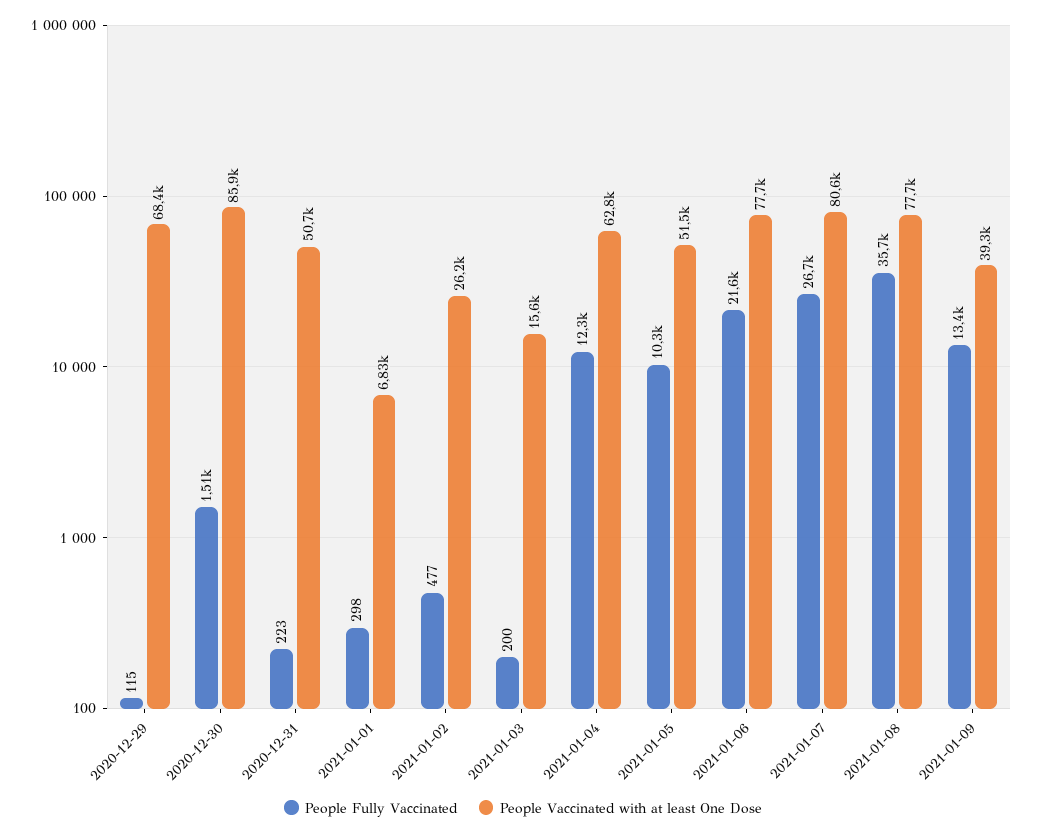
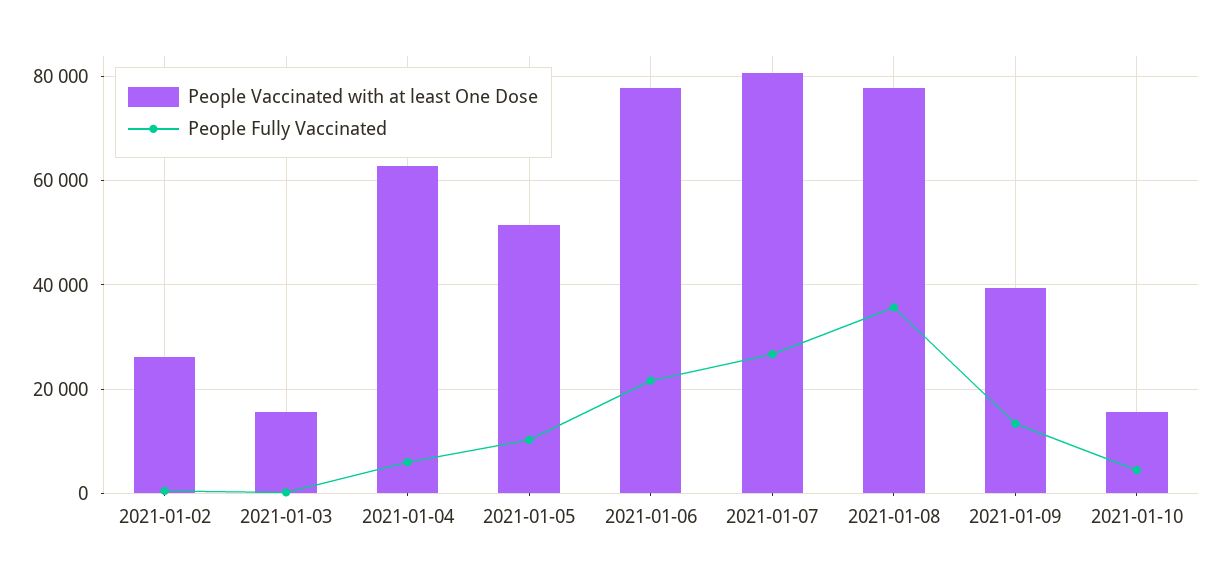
People Fully Vaccinated, 2020-12-29: 115 -> none
People Vaccinated with at least One Dose, 2020-12-29: 68400 -> none
People Fully Vaccinated, 2020-12-30: 1510 -> none
People Vaccinated with at least One Dose, 2020-12-30: 85900 -> none
People Fully Vaccinated, 2020-12-31: 223 -> none
People Vaccinated with at least One Dose, 2020-12-31: 50700 -> none
People Fully Vaccinated, 2021-01-01: 298 -> none
People Vaccinated with at least One Dose, 2021-01-01: 6830 -> none
People Fully Vaccinated, 2021-01-04: 12300 -> 6000
People Vaccinated with at least One Dose, 2021-01-10: none -> 16000
People Fully Vaccinated, 2021-01-10: none -> 4000

